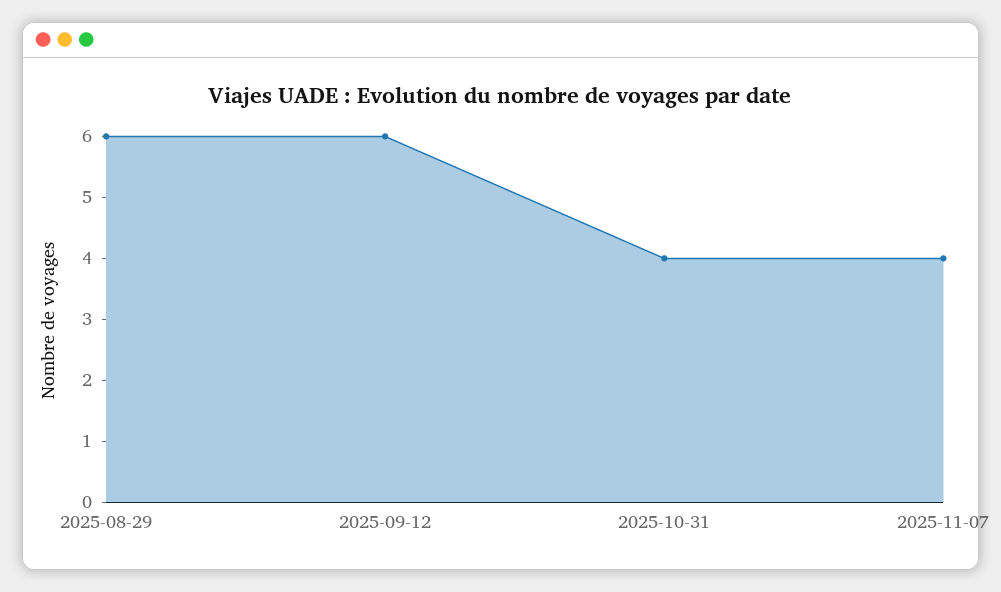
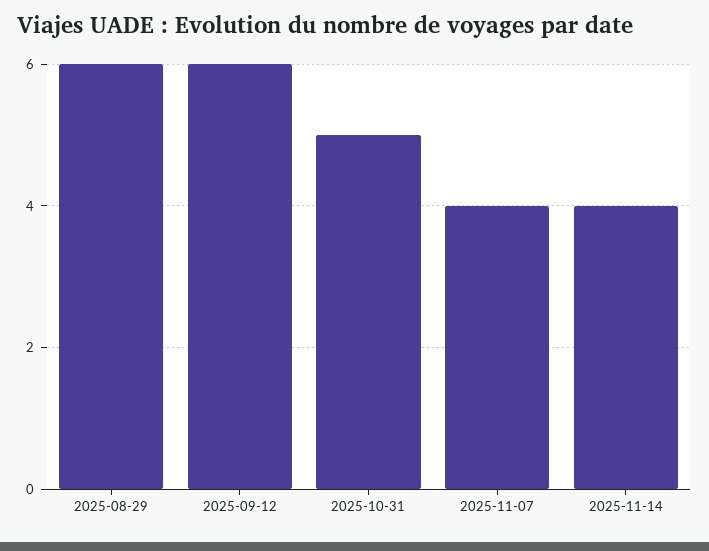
2025-10-31: 4 -> 5
2025-11-14: none -> 4

